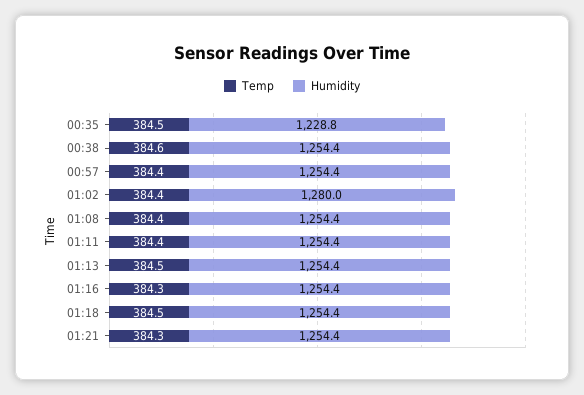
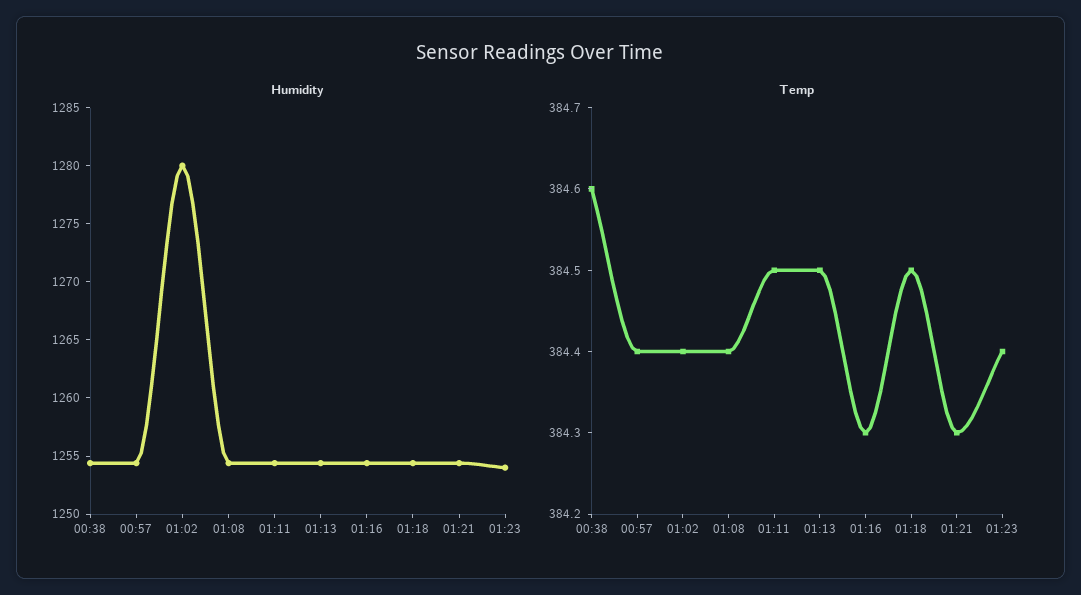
Temp, 00:35: 384.5 -> none
Humidity, 00:35: 1228.8 -> none
Temp, 01:11: 384.4 -> 384.5
Humidity, 01:23: none -> 1254
Temp, 01:23: none -> 384.4

